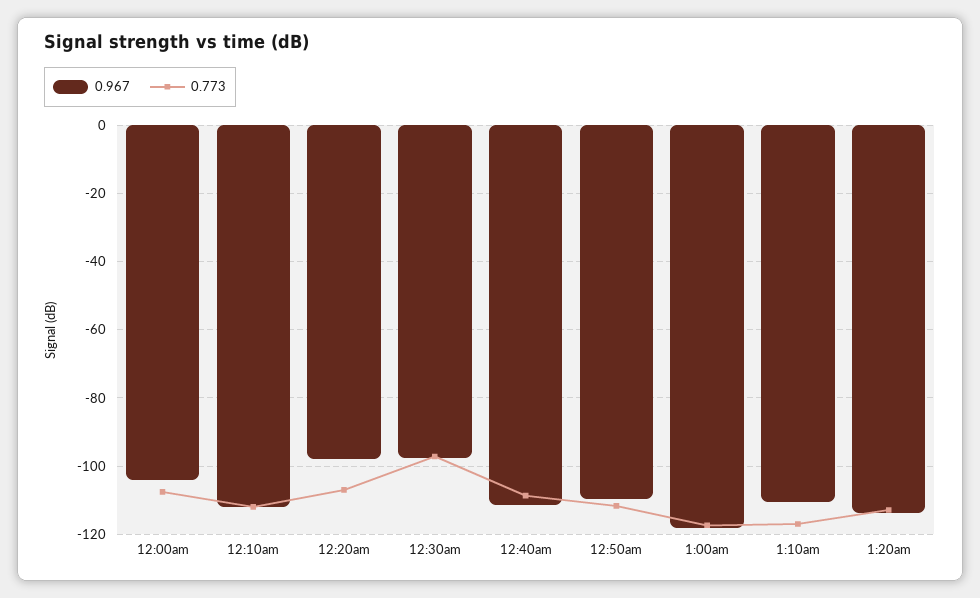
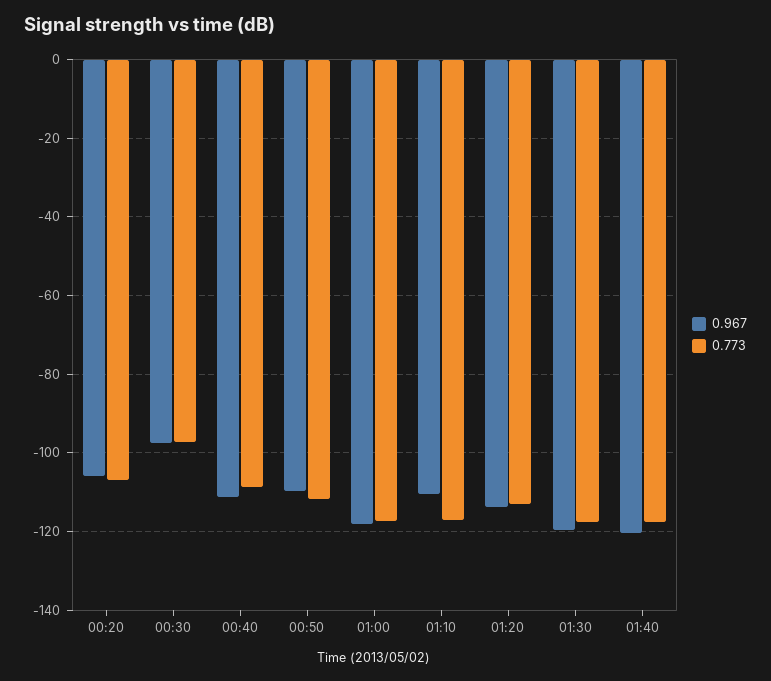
0.967, 12:00am: -104 -> none
0.773, 12:00am: -108 -> none
0.967, 12:10am: -112 -> none
0.773, 12:10am: -112 -> none
0.967, 12:20am: -98 -> -106
0.967, 01:30: none -> -120
0.773, 01:30: none -> -118
0.967, 01:40: none -> -120
0.773, 01:40: none -> -118

